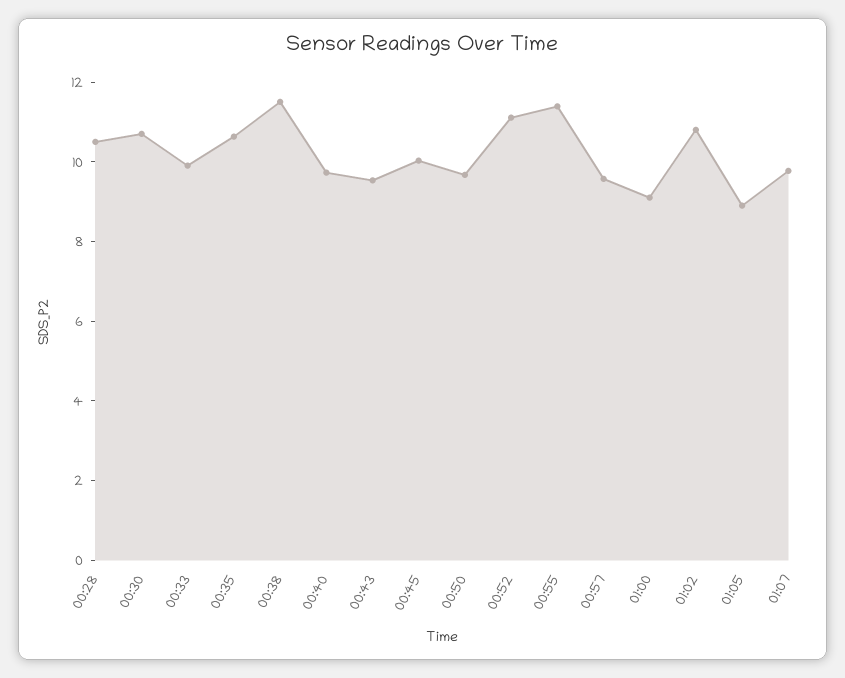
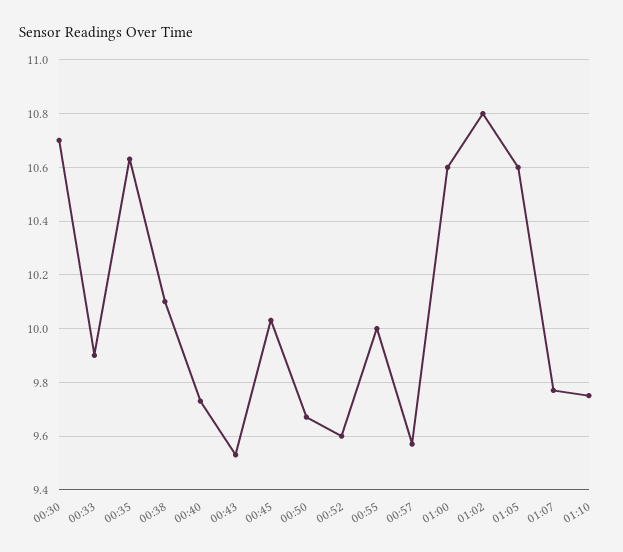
00:28: 10.5 -> none
00:38: 11.5 -> 10.1
00:52: 11 -> 9.6
00:55: 11.5 -> 10
01:00: 9 -> 10.6
01:05: 9 -> 10.6
01:10: none -> 9.75

